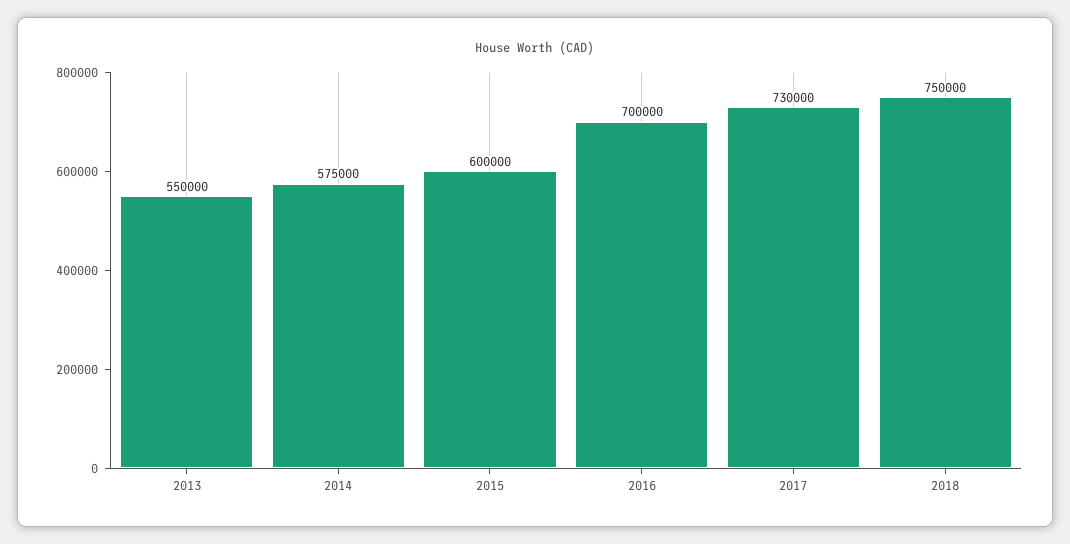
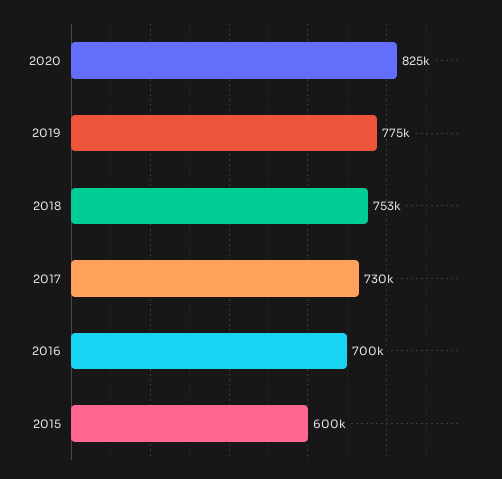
2013: 550000 -> none
2014: 575000 -> none
2018: 750000 -> 753000
2020: none -> 825000
2019: none -> 775000

